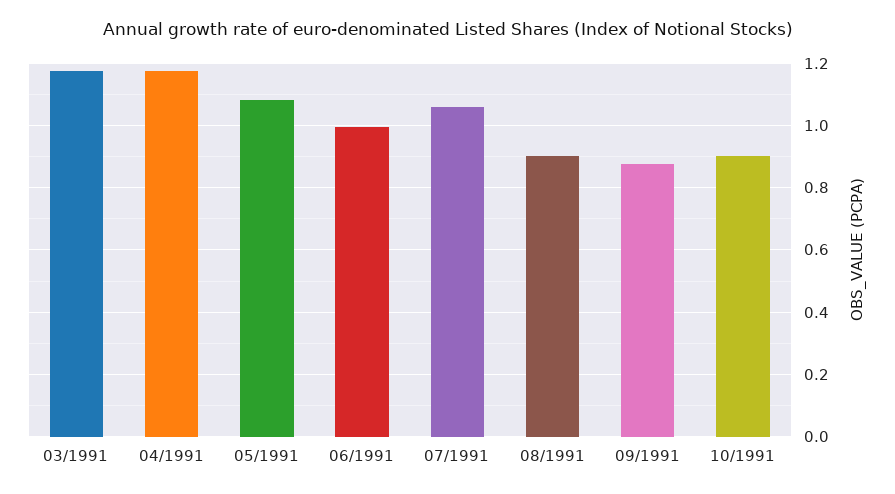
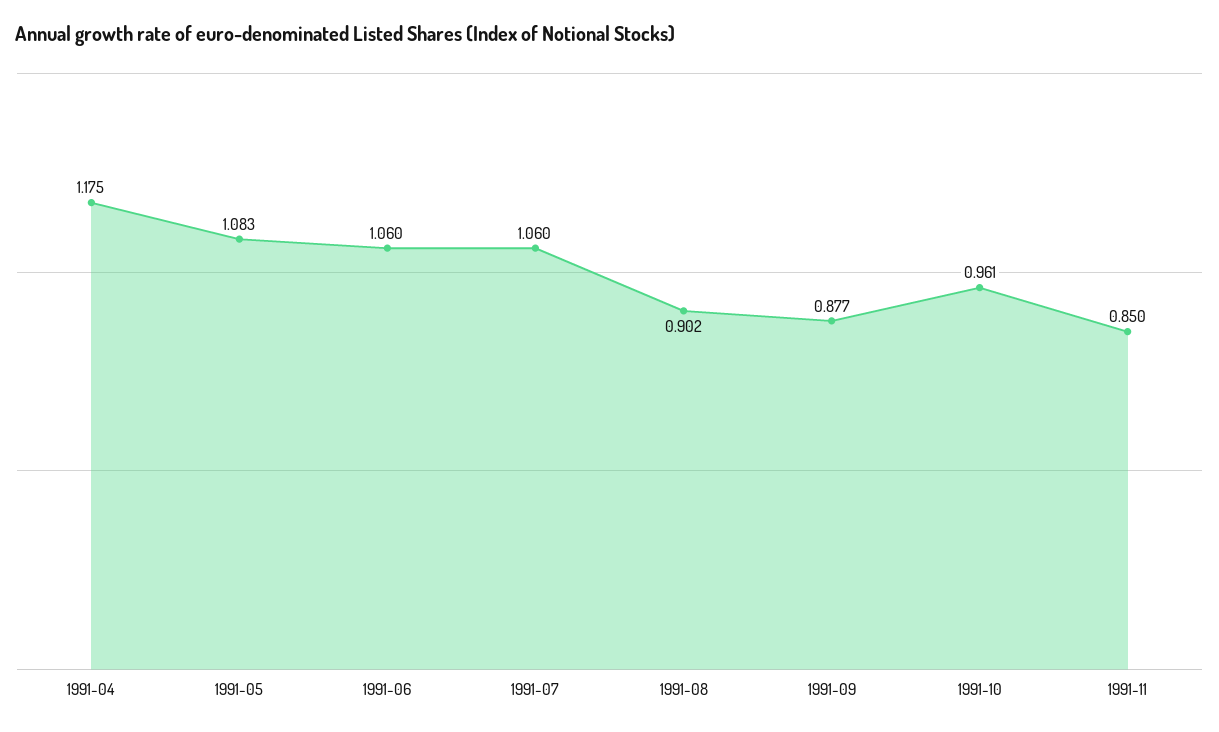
03/1991: 1.18 -> none
06/1991: 1 -> 1.06
10/1991: 0.9 -> 0.961
1991-11: none -> 0.85

